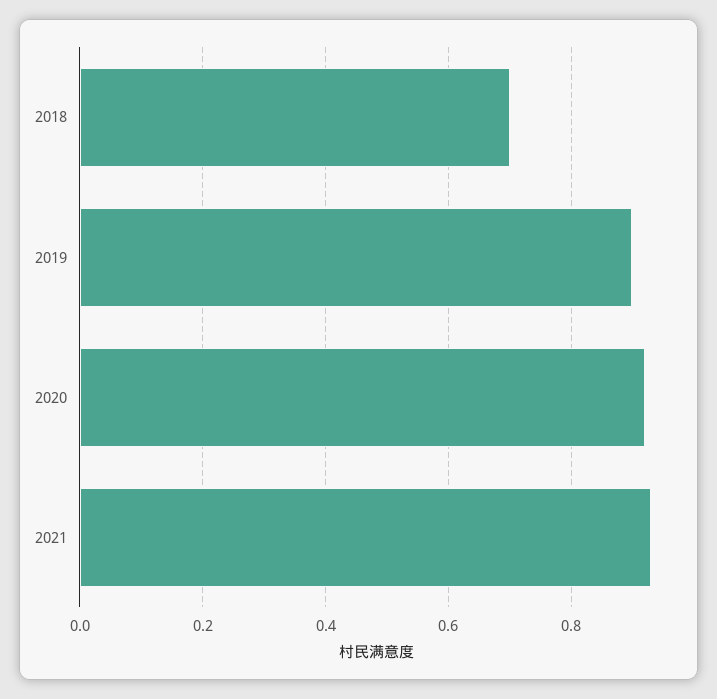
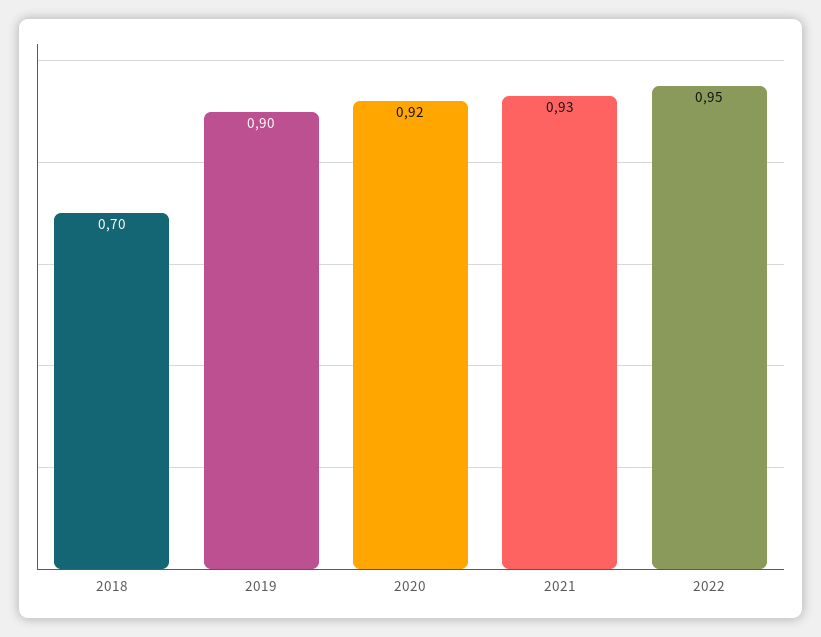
2022: none -> 0.95

